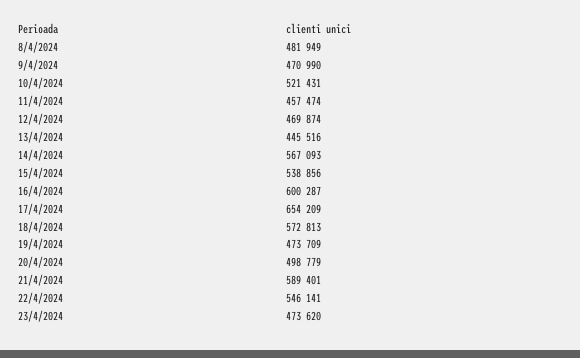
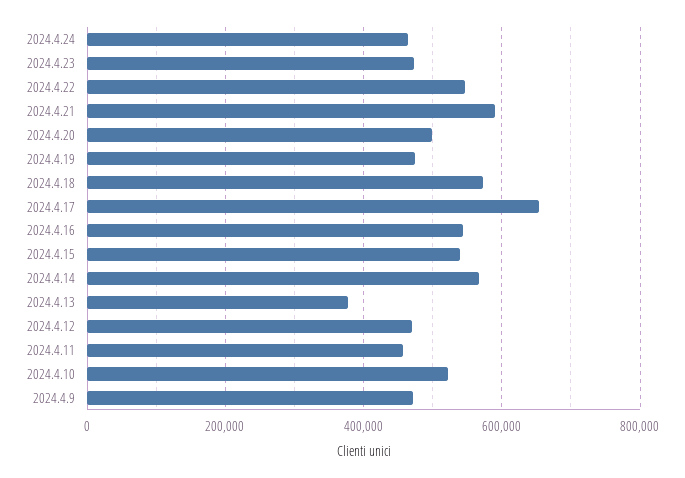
8/4/2024: 481949 -> none
13/4/2024: 445516 -> 380000
16/4/2024: 600287 -> 540000
2024.4.24: none -> 460000

